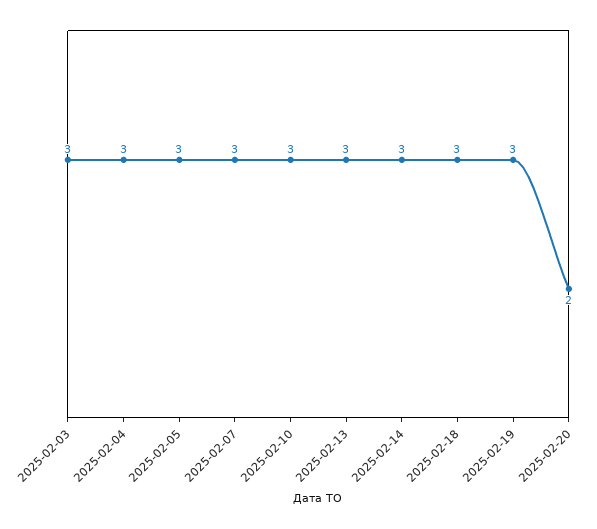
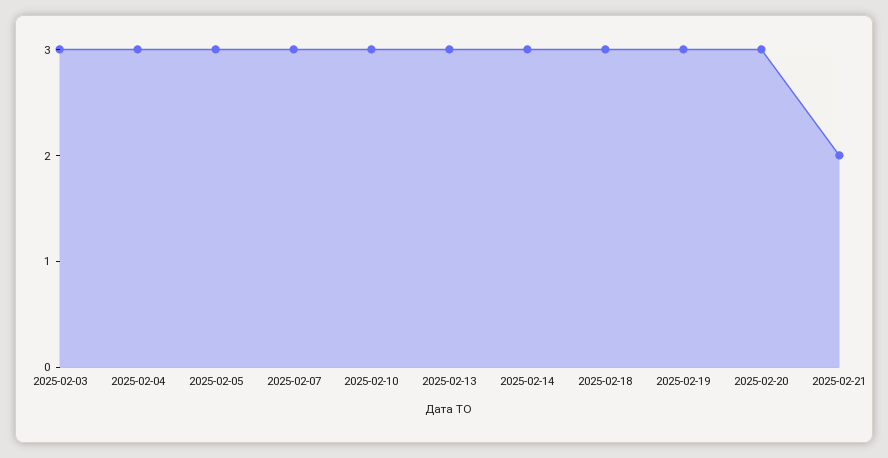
2025-02-20: 2 -> 3
2025-02-21: none -> 2

